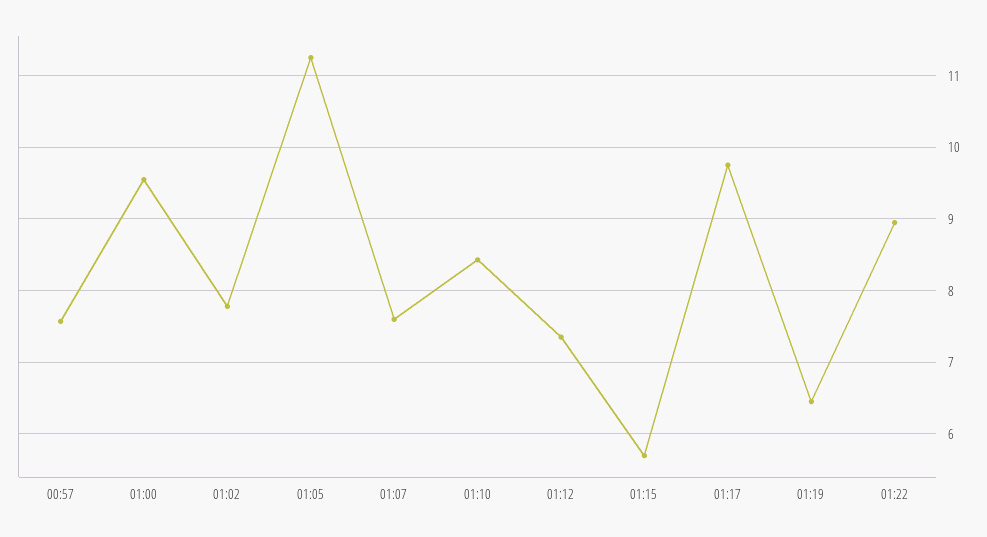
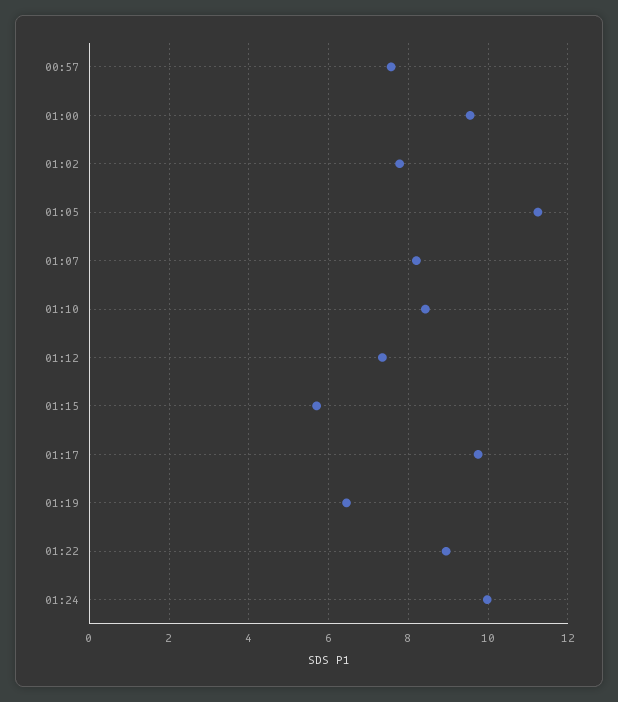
01:07: 7.6 -> 8.2
01:24: none -> 10

